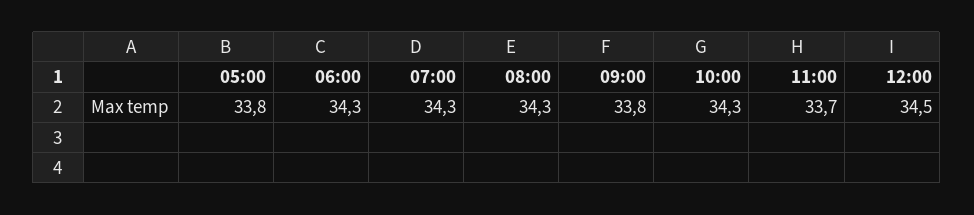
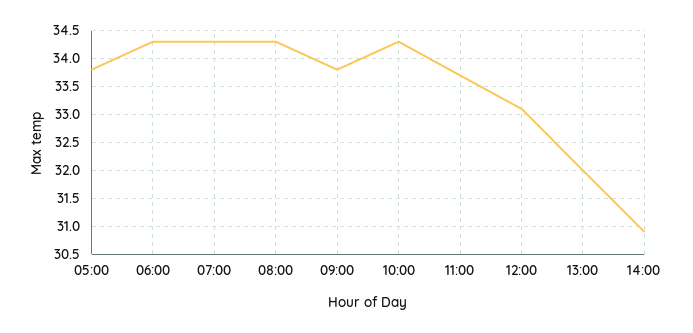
12:00: 34.5 -> 33
13:00: none -> 32
14:00: none -> 31

